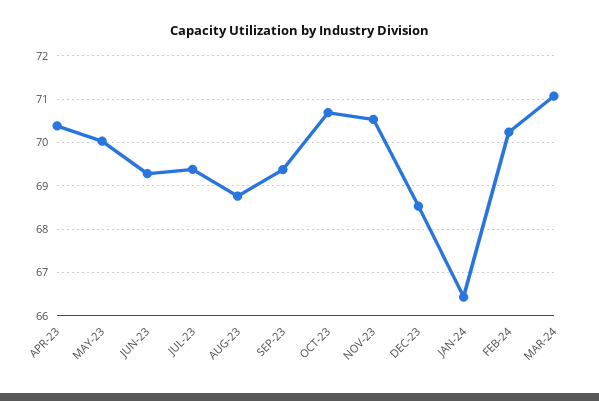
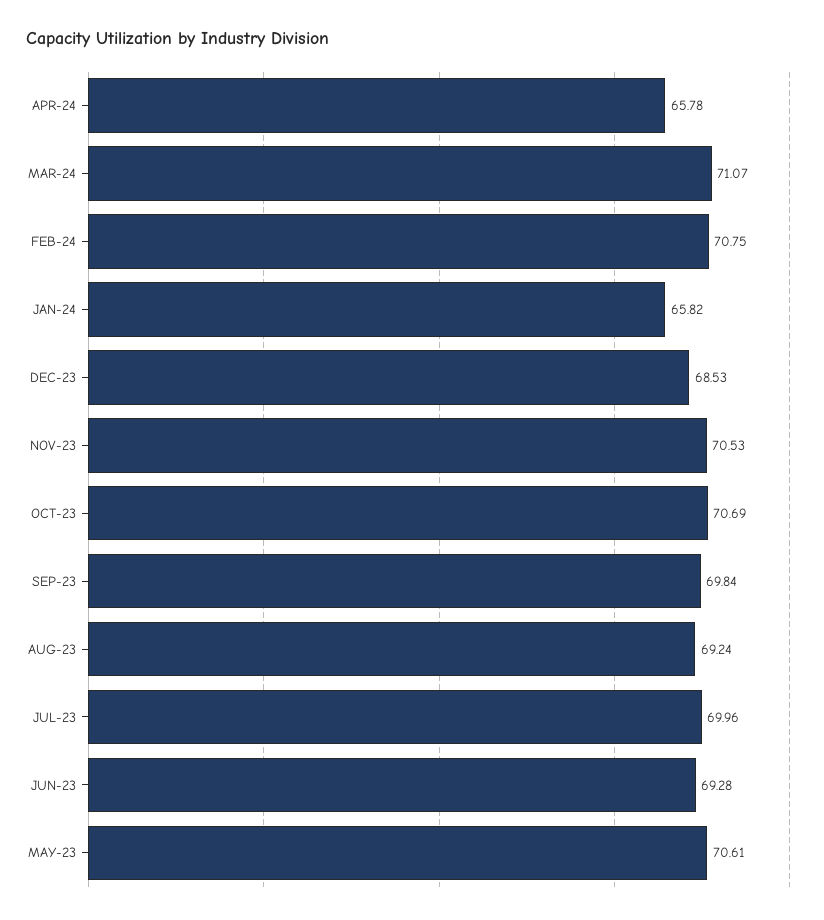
APR-23: 70.4 -> none
MAY-23: 70 -> 70.61
JUL-23: 69.4 -> 69.96
AUG-23: 68.8 -> 69.24
SEP-23: 69.4 -> 69.84
JAN-24: 66.4 -> 65.82
FEB-24: 70.2 -> 70.75
APR-24: none -> 65.78

